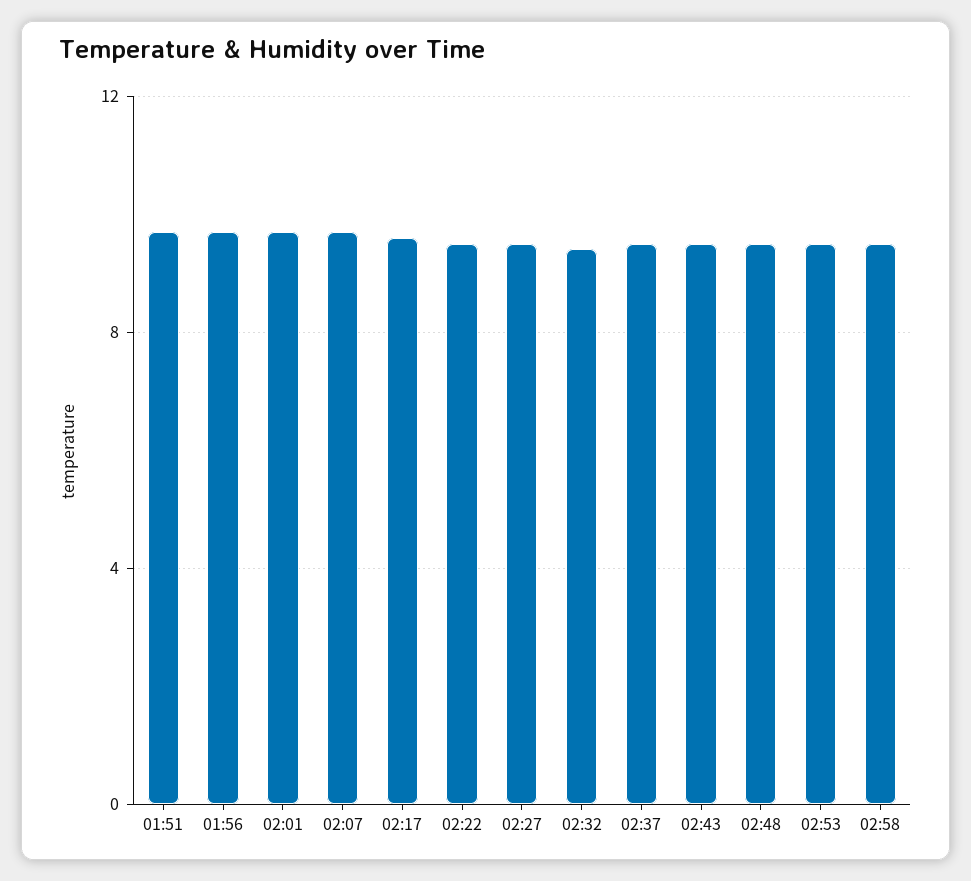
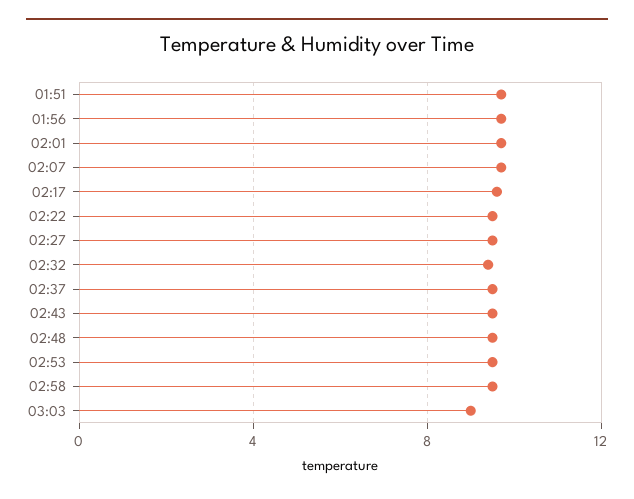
03:03: none -> 9

